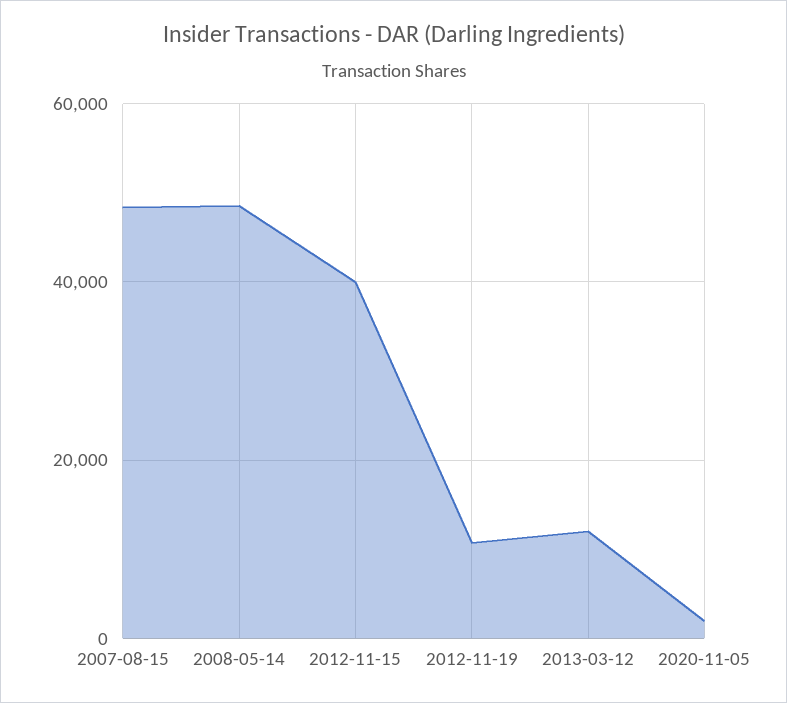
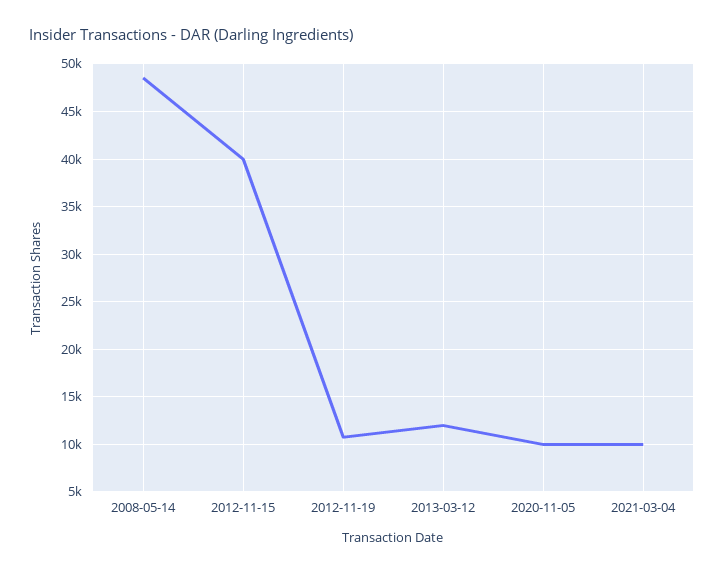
2007-08-15: 48000 -> none
2020-11-05: 2000 -> 10000
2021-03-04: none -> 10000

